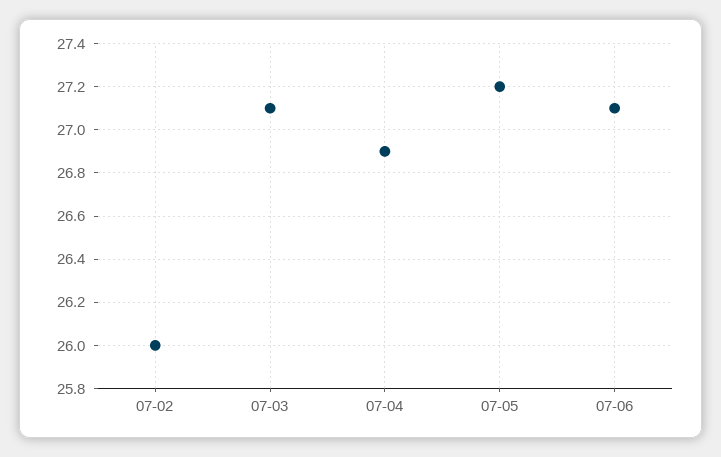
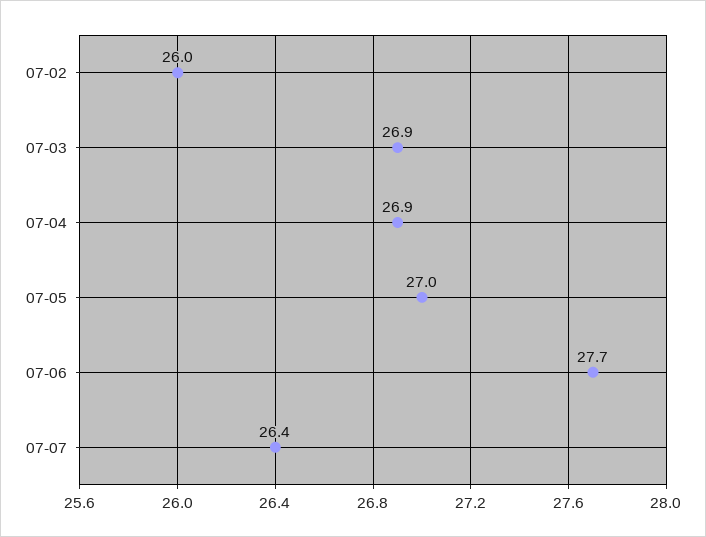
07-03: 27.1 -> 26.9
07-05: 27.2 -> 27
07-06: 27.1 -> 27.7
07-07: none -> 26.4

